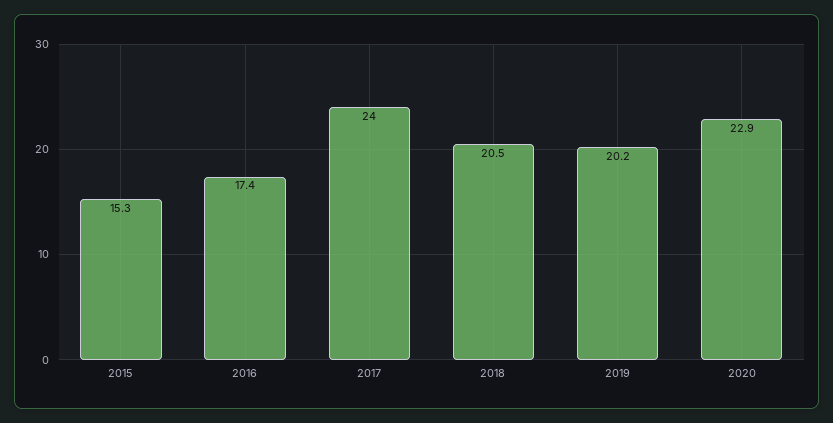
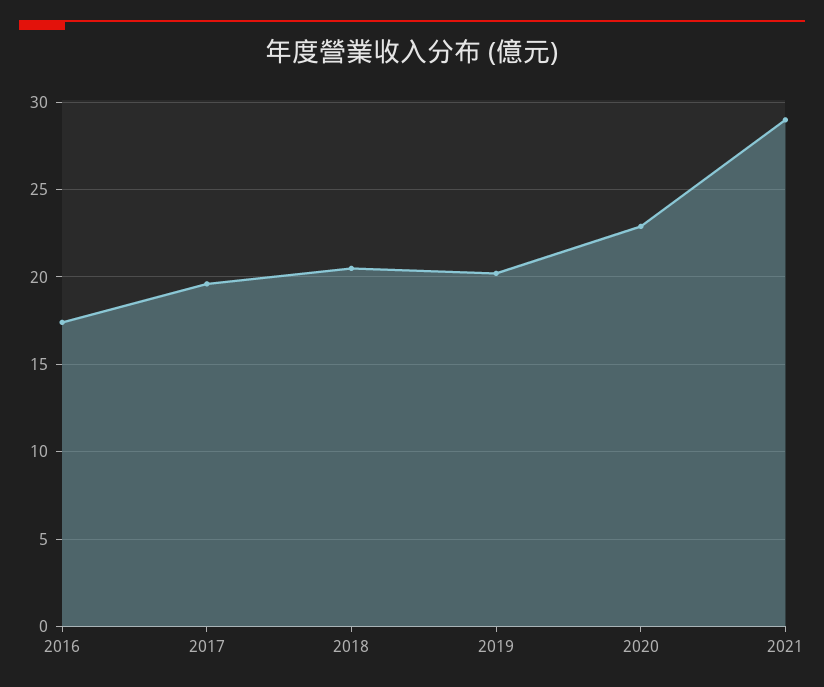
2015: 15.3 -> none
2017: 24 -> 19.5
2021: none -> 29

